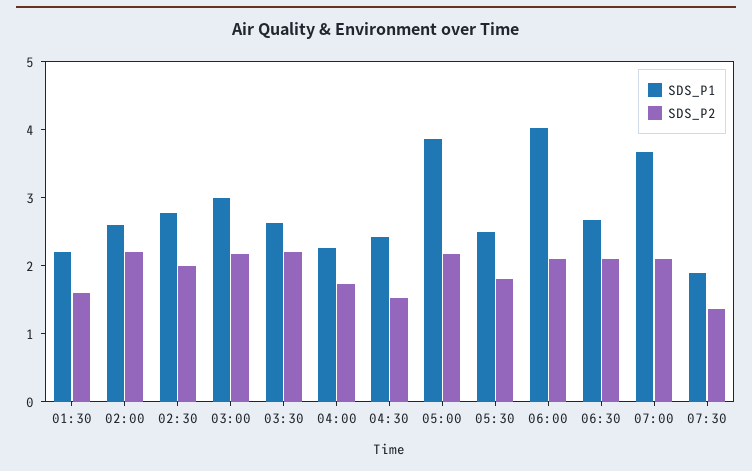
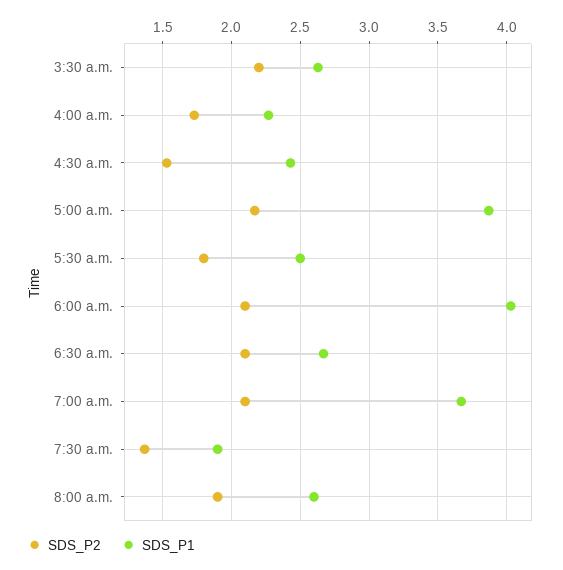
SDS_P1, 01:30: 2.2 -> none
SDS_P2, 01:30: 1.6 -> none
SDS_P1, 02:00: 2.6 -> none
SDS_P2, 02:00: 2.2 -> none
SDS_P1, 02:30: 2.8 -> none
SDS_P2, 02:30: 2 -> none
SDS_P1, 03:00: 3 -> none
SDS_P2, 03:00: 2.2 -> none
SDS_P2, 8:00 a.m.: none -> 1.9
SDS_P1, 8:00 a.m.: none -> 2.6

